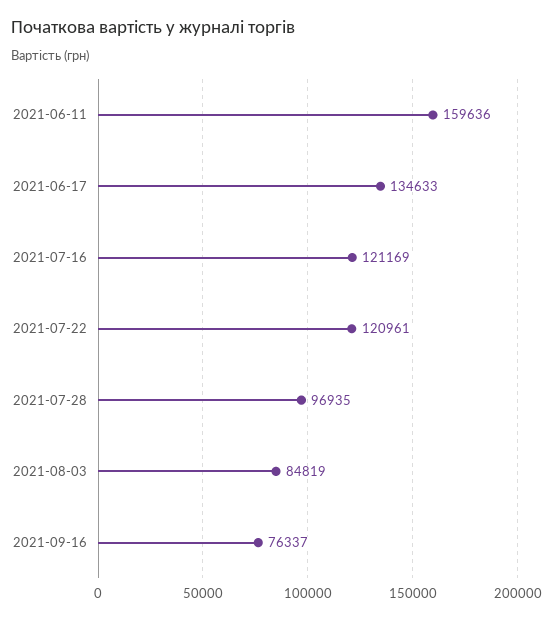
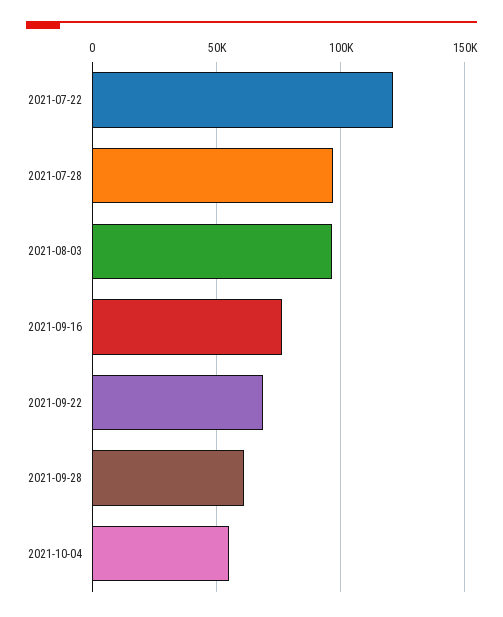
2021-06-11: 159636 -> none
2021-06-17: 134633 -> none
2021-07-16: 121169 -> none
2021-08-03: 84819 -> 95000
2021-09-22: none -> 70000
2021-09-28: none -> 60000
2021-10-04: none -> 55000

